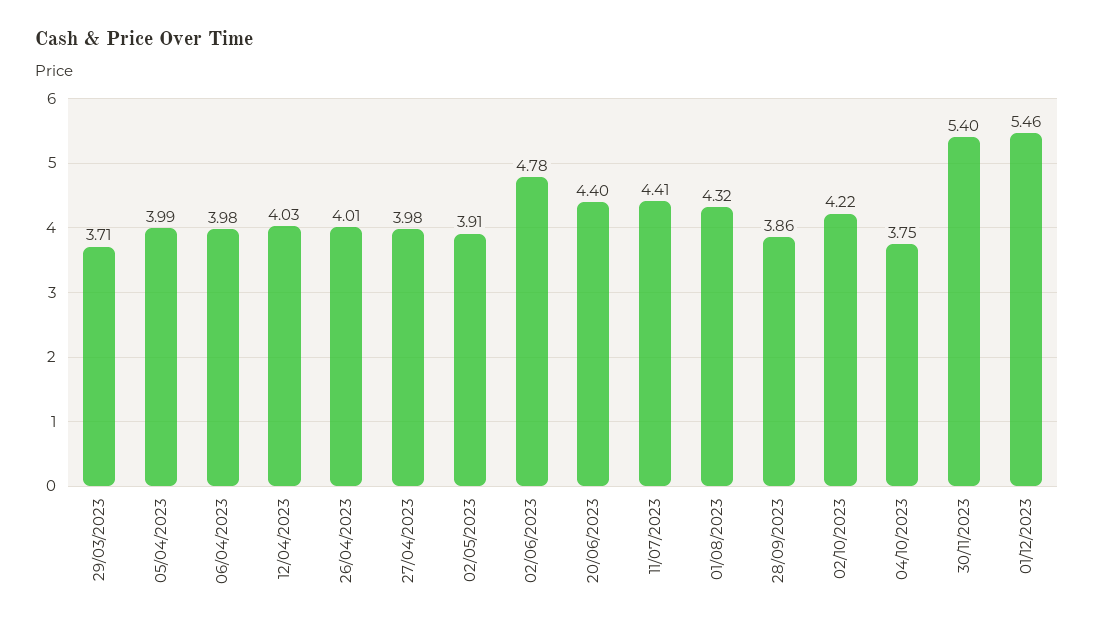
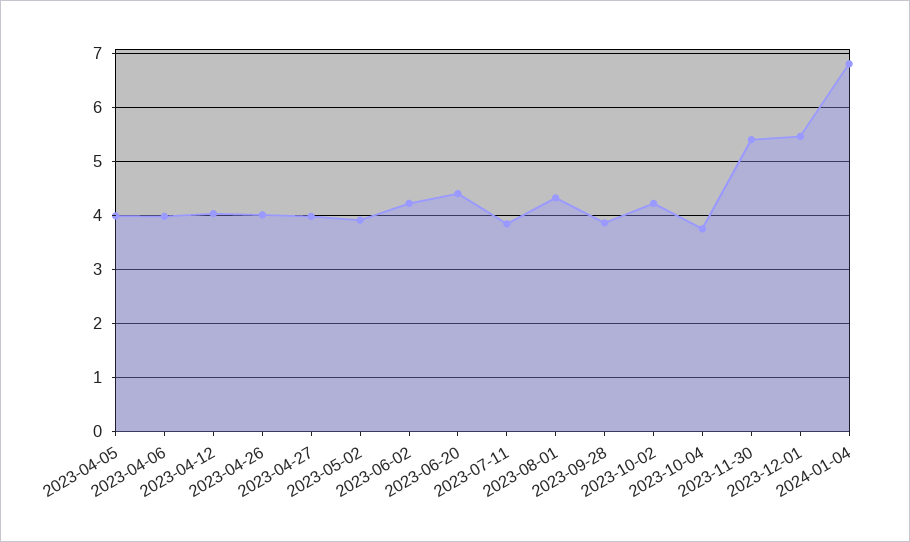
29/03/2023: 3.71 -> none
02/06/2023: 4.78 -> 4.2
11/07/2023: 4.41 -> 3.8
2024-01-04: none -> 6.8

